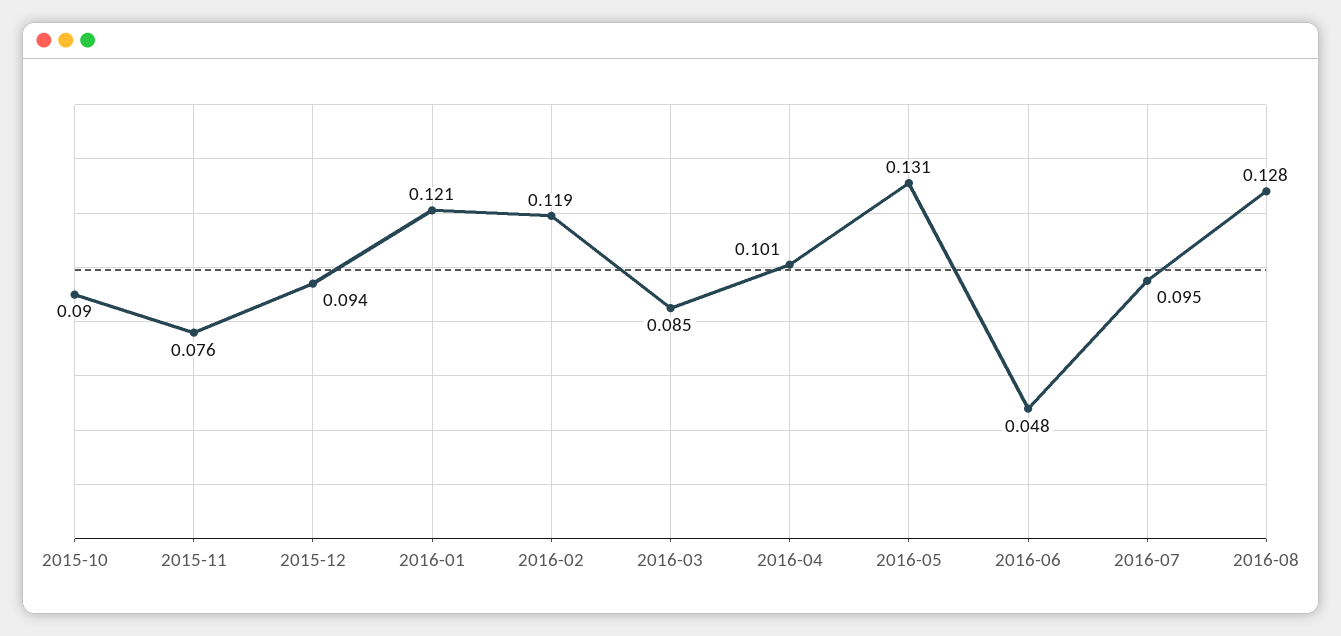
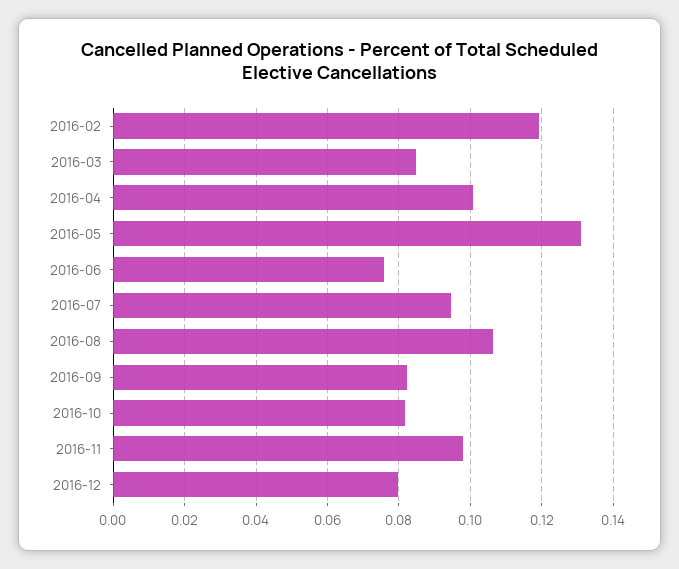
2015-10: 0.09 -> none
2015-11: 0.076 -> none
2015-12: 0.094 -> none
2016-01: 0.121 -> none
2016-06: 0.048 -> 0.076
2016-08: 0.128 -> 0.106
2016-09: none -> 0.082
2016-10: none -> 0.082
2016-11: none -> 0.098
2016-12: none -> 0.08

